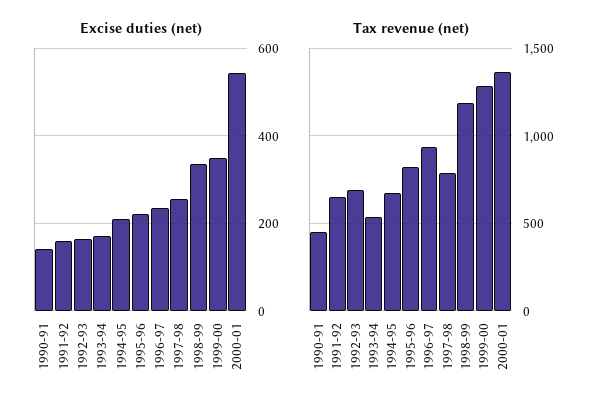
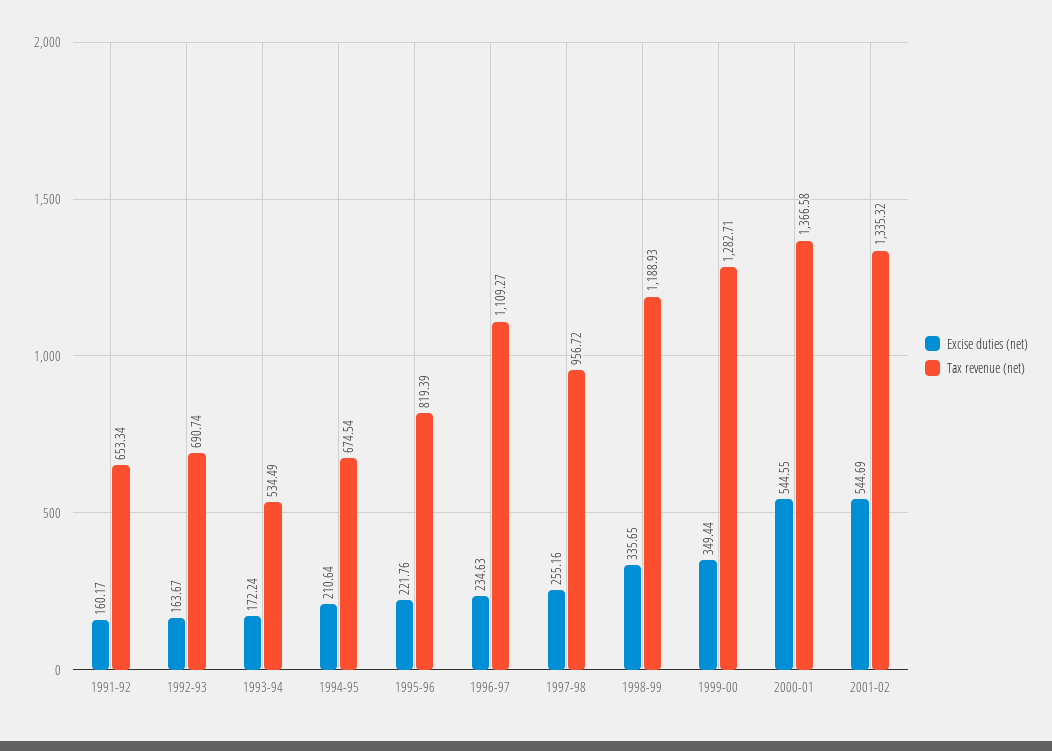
Excise duties (net), 1990-91: 140 -> none
Tax revenue (net), 1990-91: 450 -> none
Tax revenue (net), 1996-97: 950 -> 1109.27
Tax revenue (net), 1997-98: 800 -> 956.72
Excise duties (net), 2001-02: none -> 544.69
Tax revenue (net), 2001-02: none -> 1335.32

